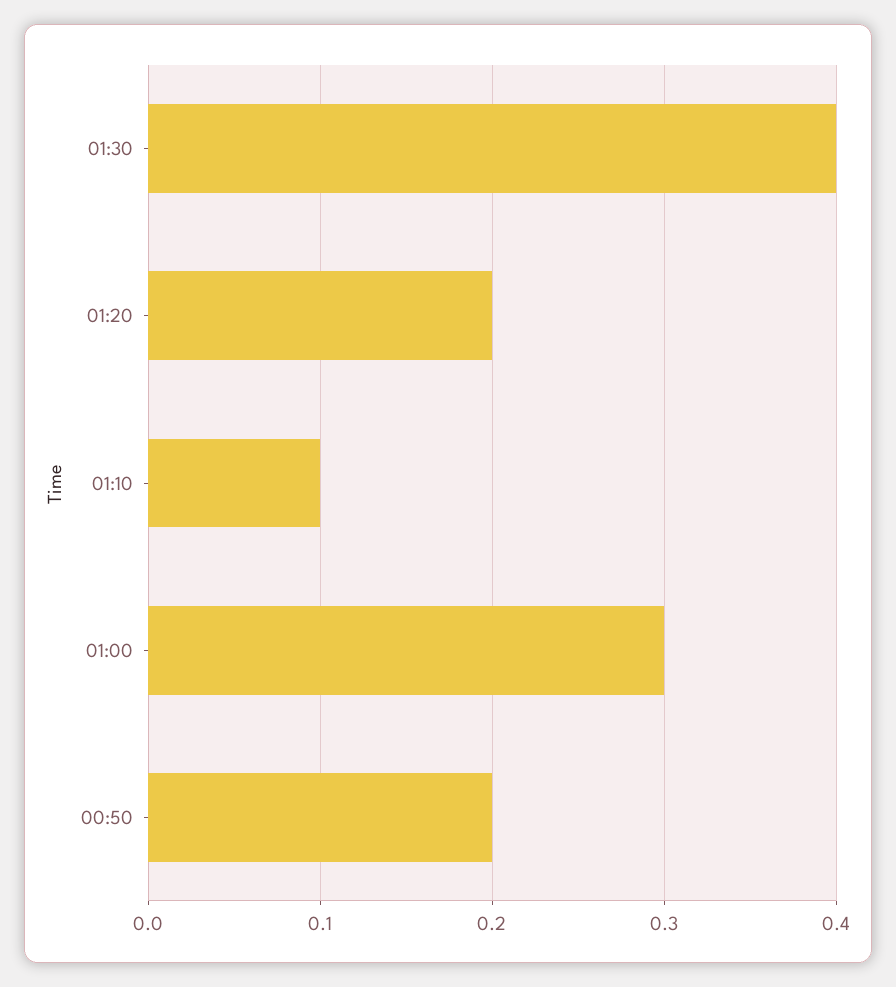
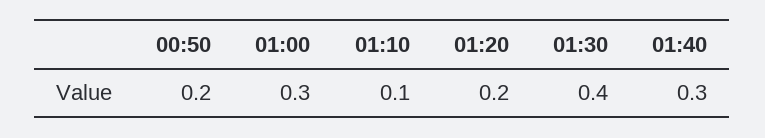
01:40: none -> 0.3

